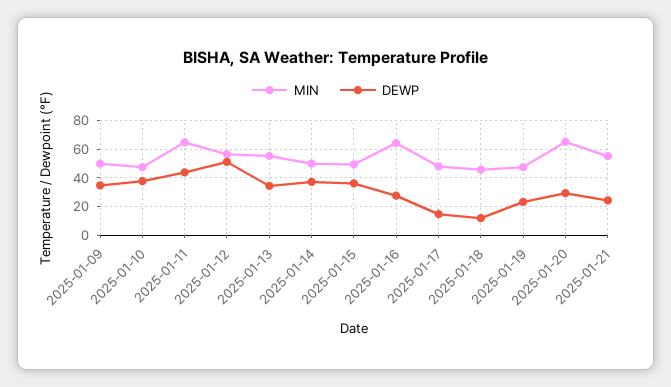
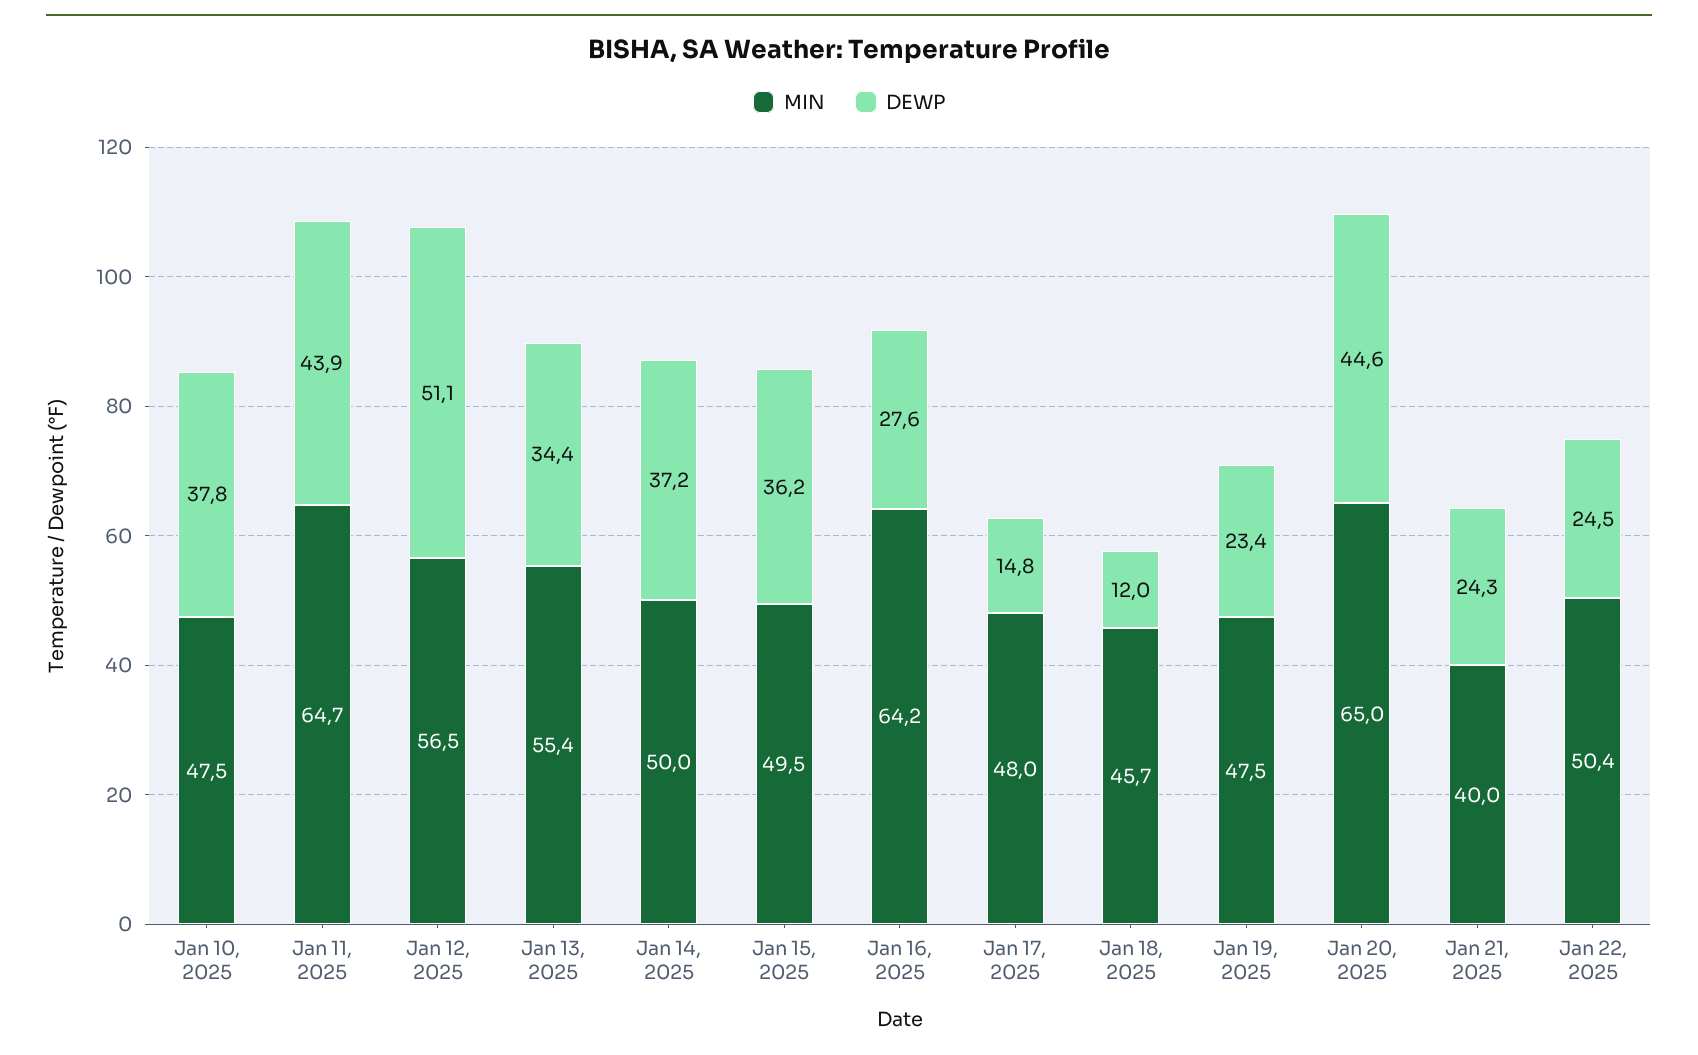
MIN, 2025-01-09: 50 -> none
DEWP, 2025-01-09: 35 -> none
DEWP, 2025-01-20: 30 -> 44.6
MIN, 2025-01-21: 55 -> 40
MIN, Jan 22, 2025: none -> 50.4
DEWP, Jan 22, 2025: none -> 24.5

